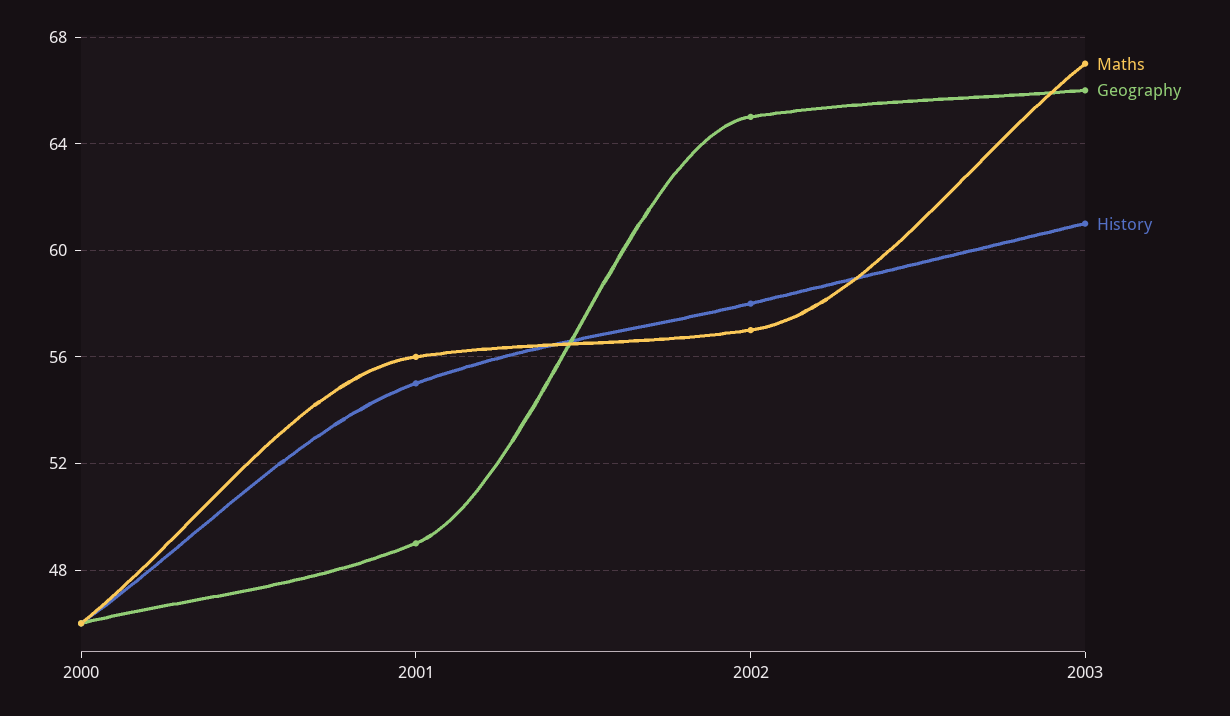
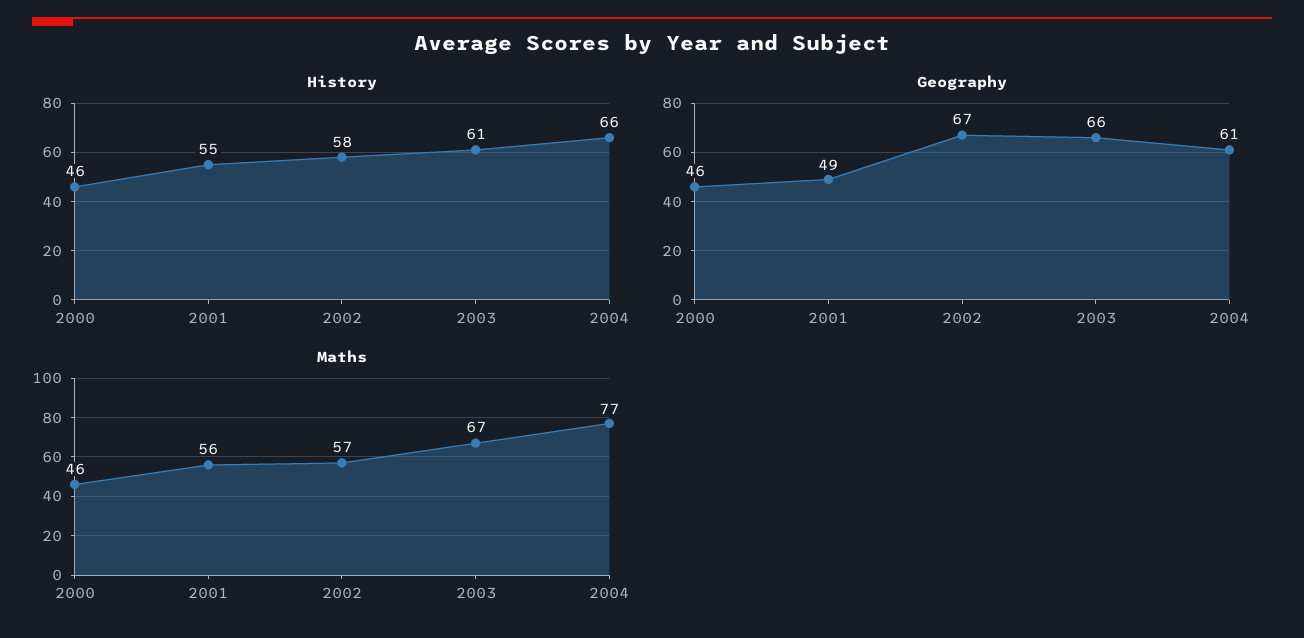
Geography, 2002: 65 -> 67
History, 2004: none -> 66
Geography, 2004: none -> 61
Maths, 2004: none -> 77

